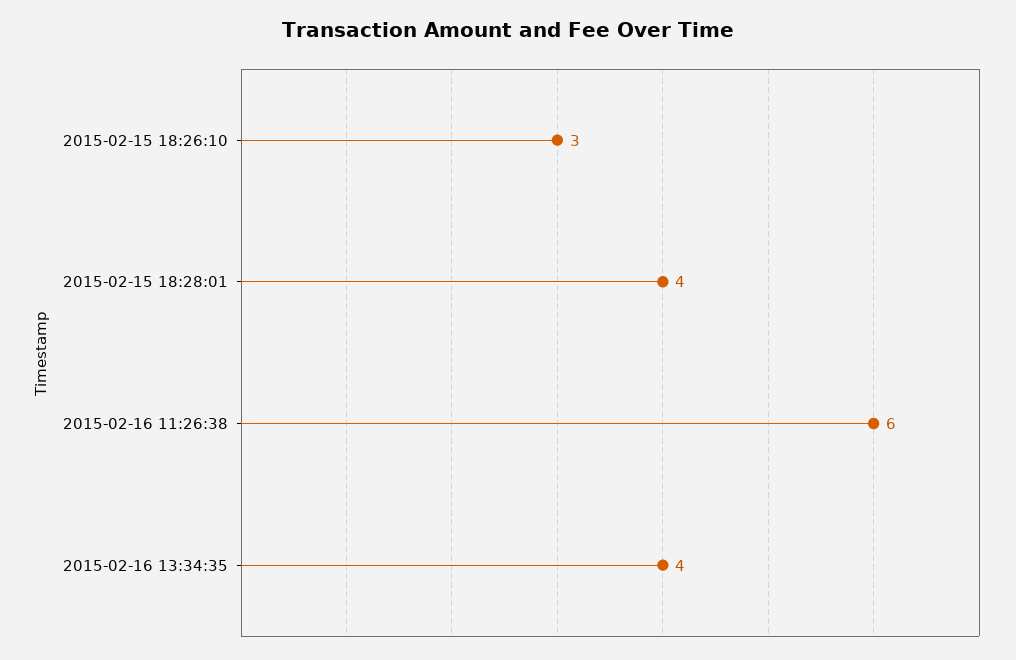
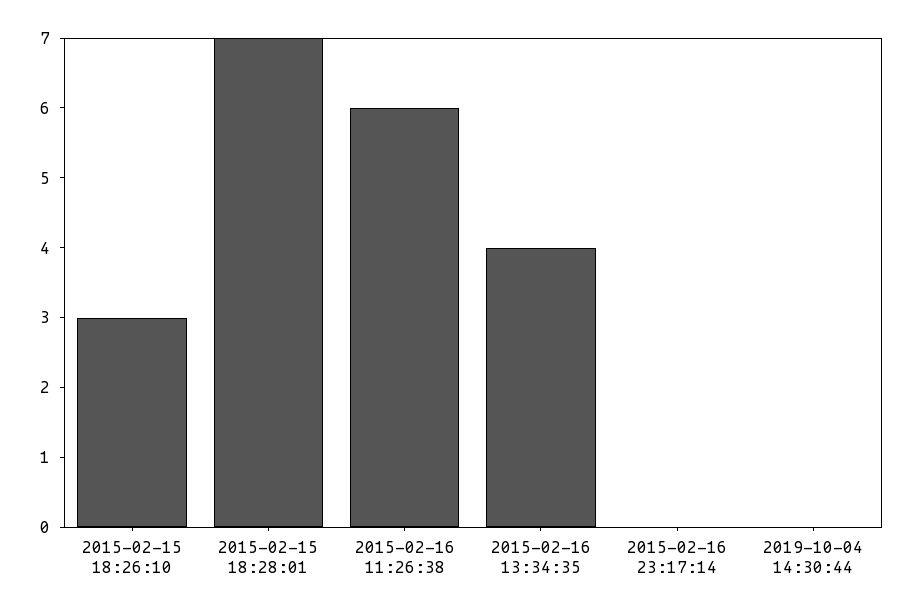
2015-02-15 18:28:01: 4 -> 7
2015-02-16 23:17:14: none -> 0
2019-10-04 14:30:44: none -> 0

